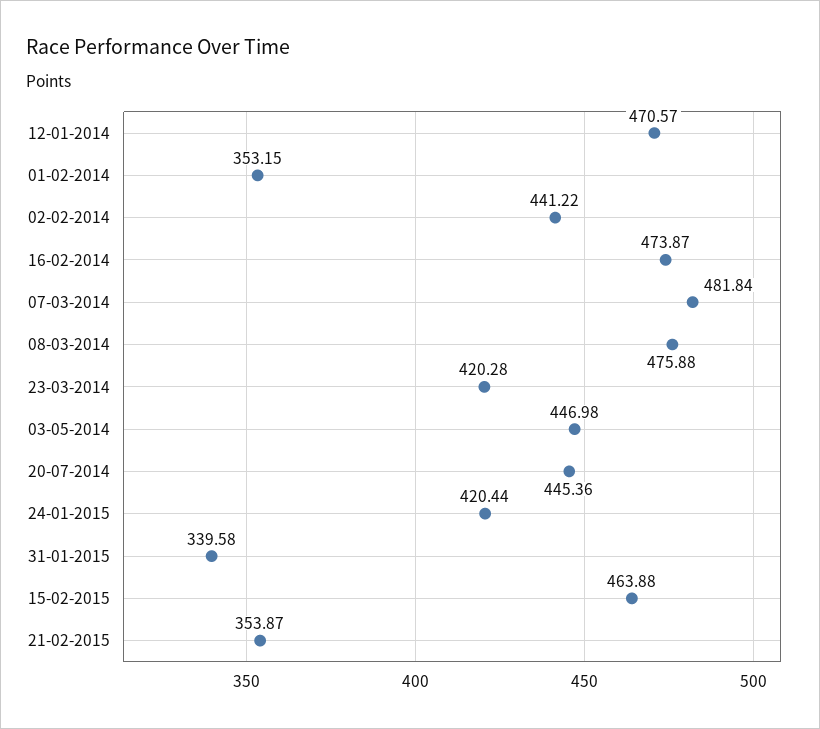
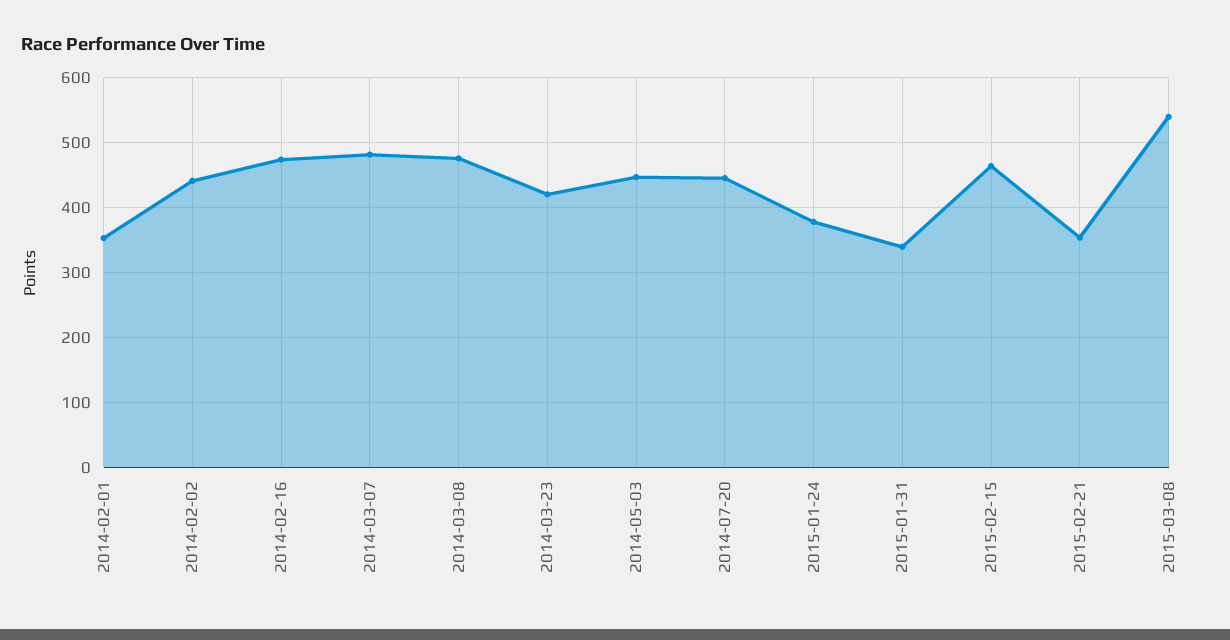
12-01-2014: 470.57 -> none
24-01-2015: 420.44 -> 380
2015-03-08: none -> 540

